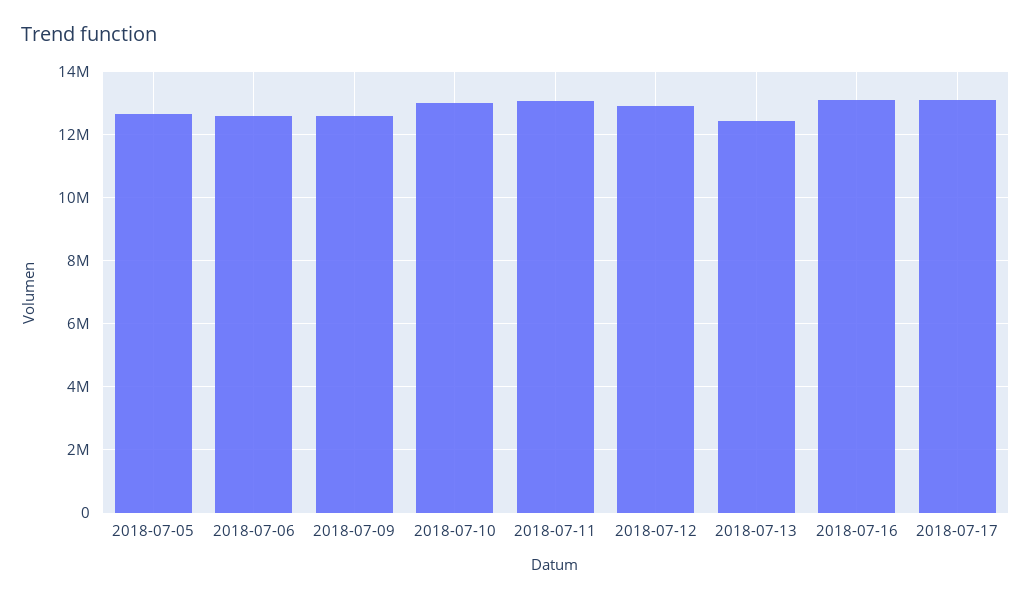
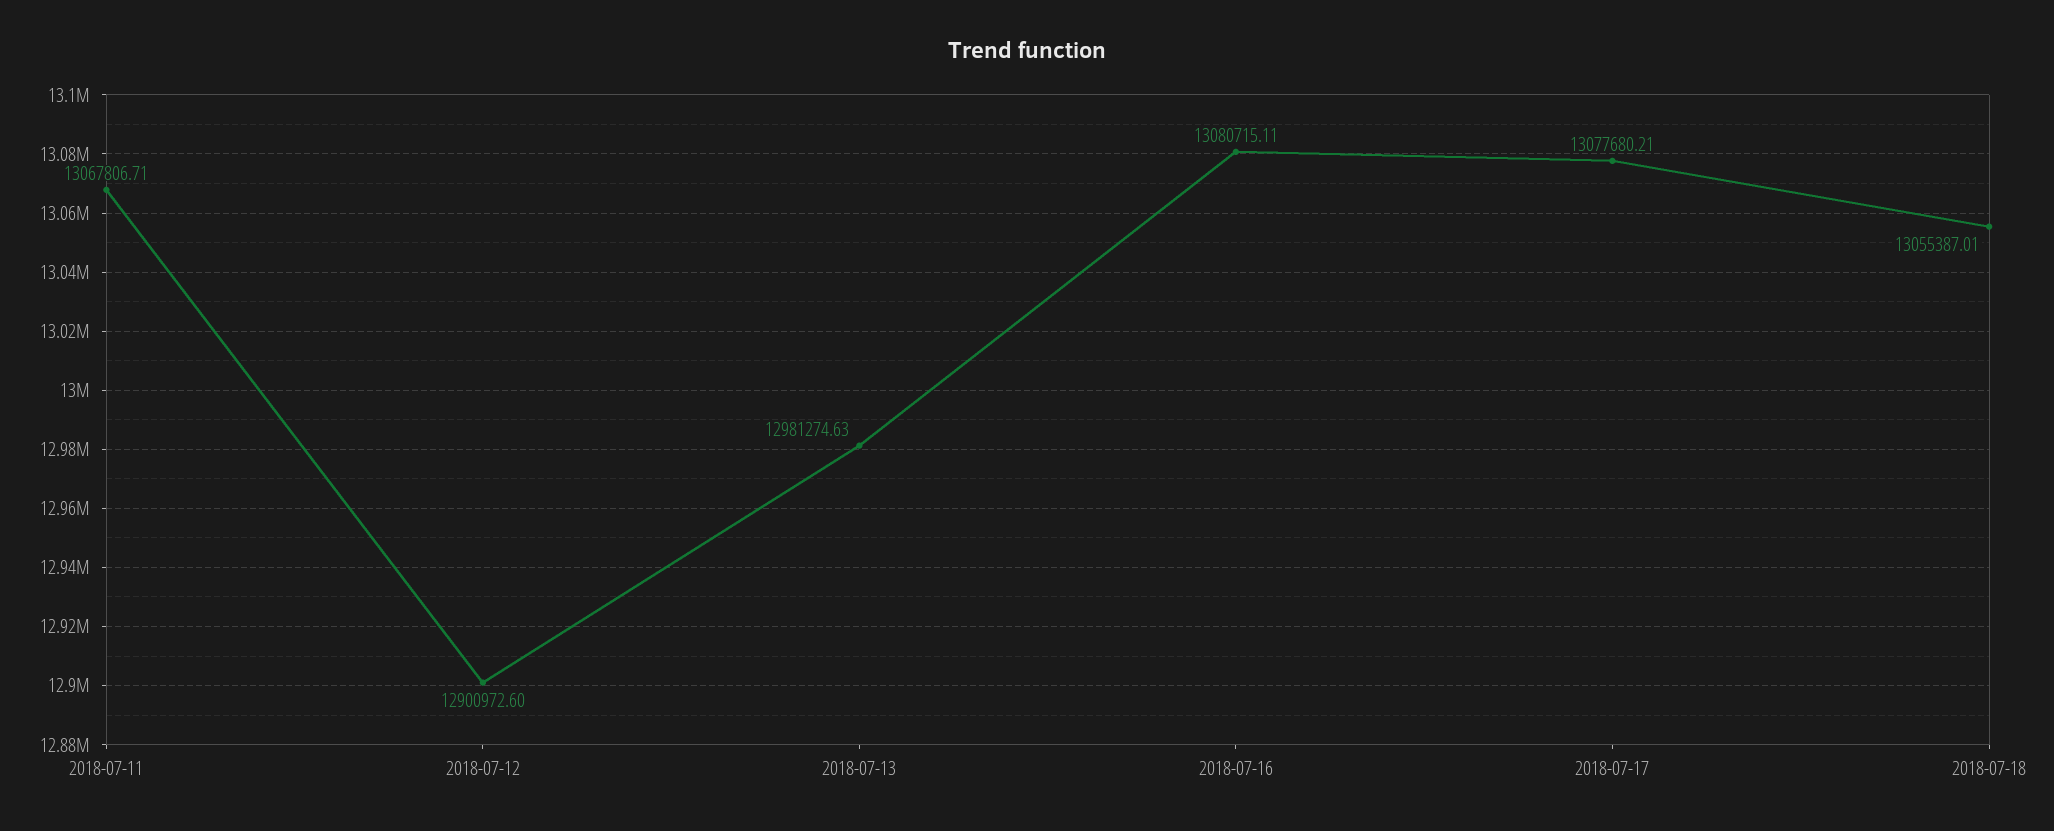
2018-07-05: 12600000 -> none
2018-07-06: 12600000 -> none
2018-07-09: 12600000 -> none
2018-07-10: 13000000 -> none
2018-07-13: 12400000 -> 12981274.63
2018-07-18: none -> 13055387.01

